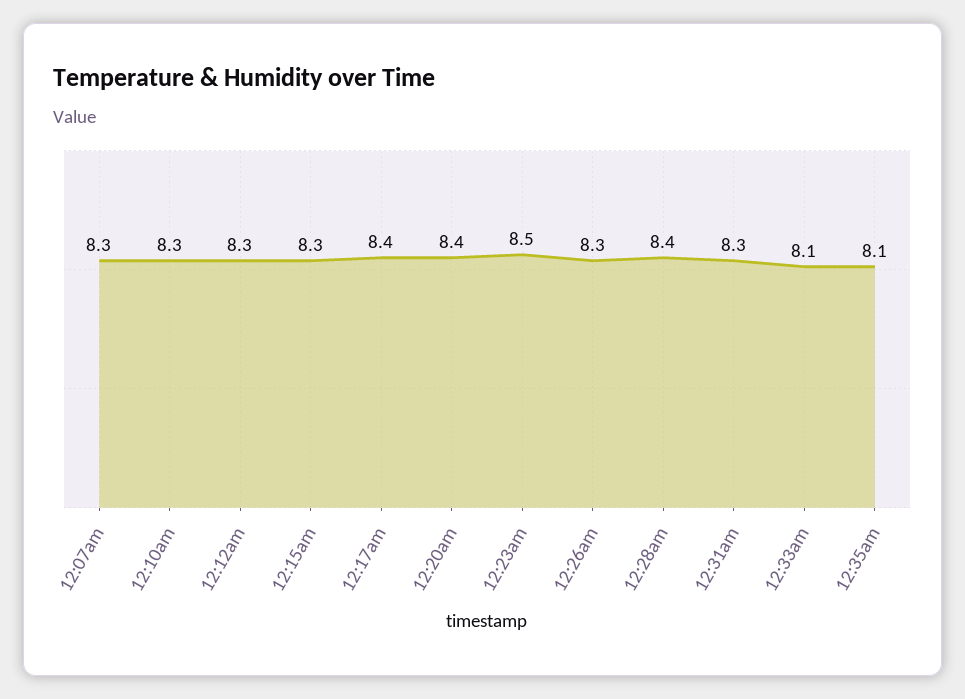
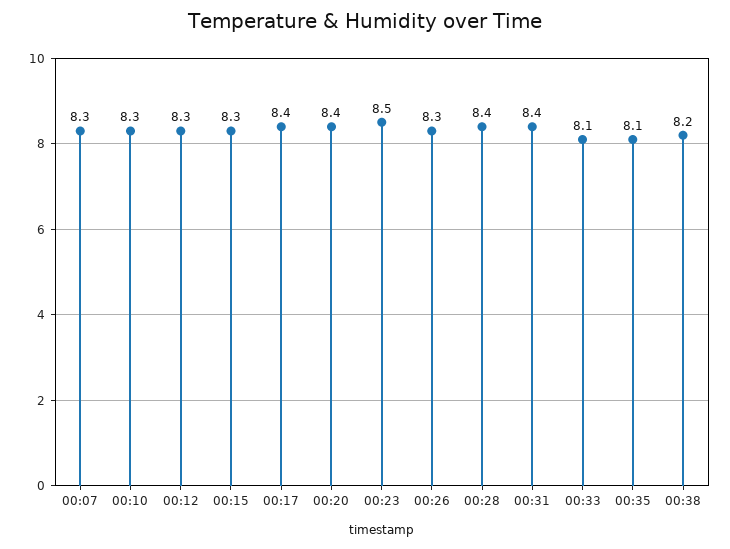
12:31am: 8.3 -> 8.4
00:38: none -> 8.2

